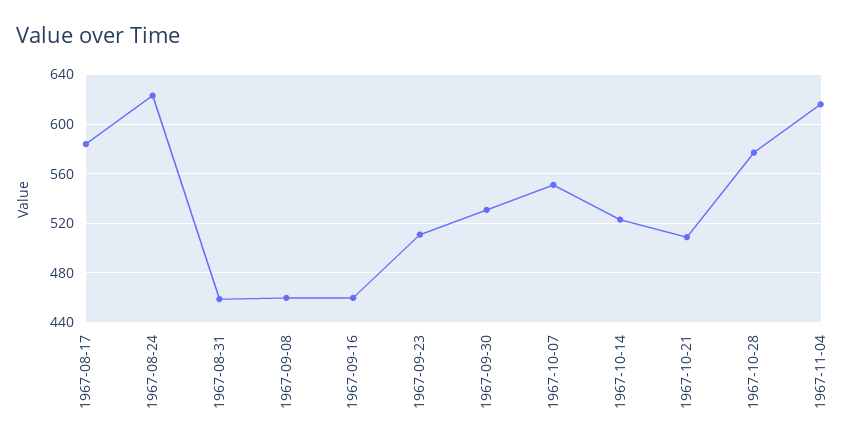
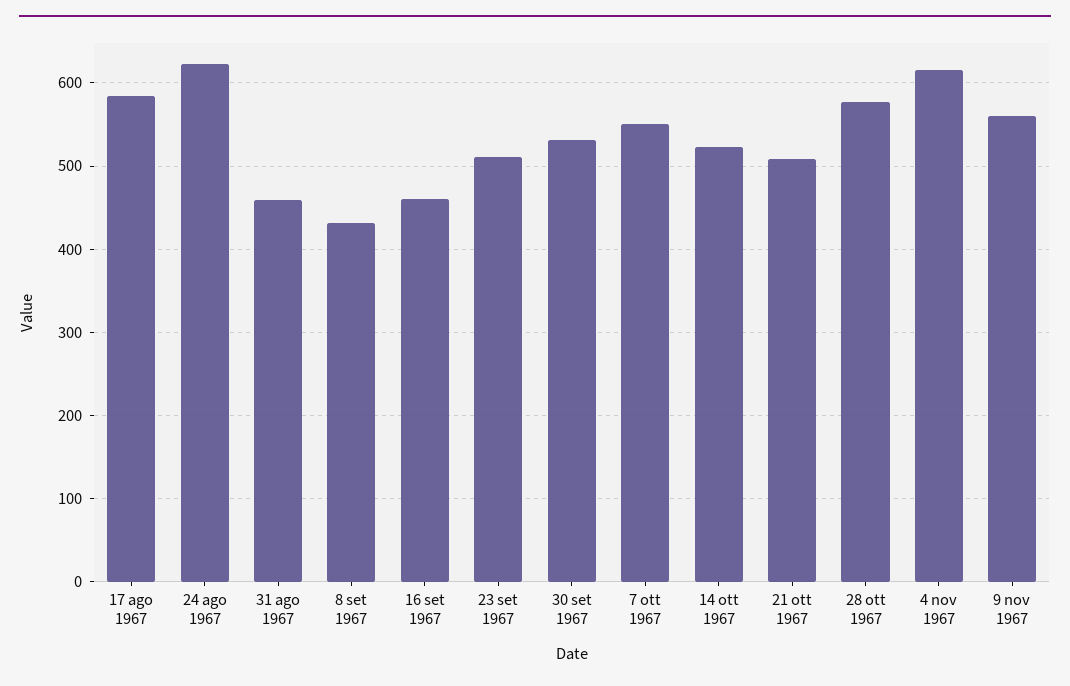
1967-09-08: 460 -> 430
9 nov 1967: none -> 560

